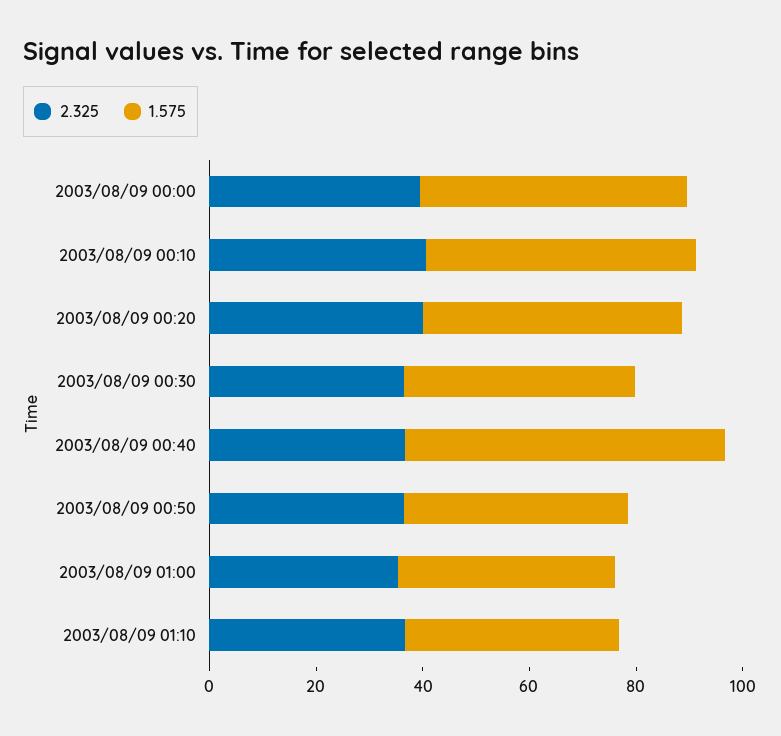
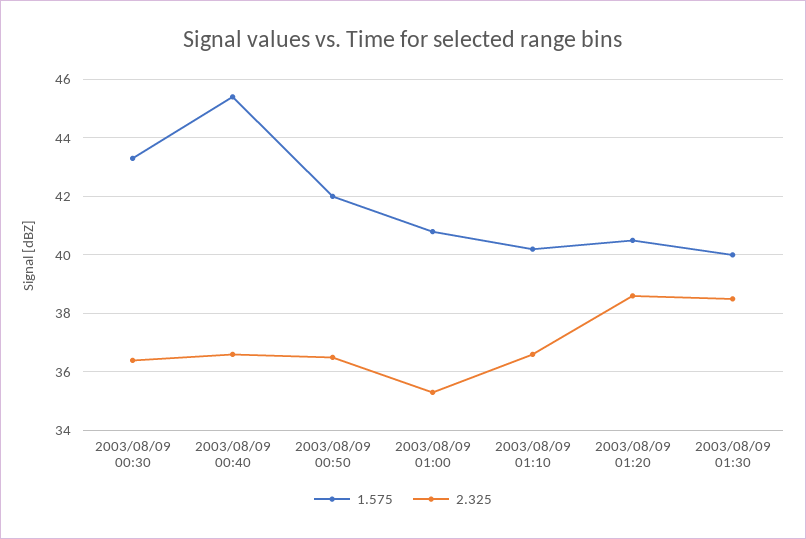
2.325, 2003/08/09 00:00: 40 -> none
1.575, 2003/08/09 00:00: 50 -> none
2.325, 2003/08/09 00:10: 40 -> none
1.575, 2003/08/09 00:10: 50 -> none
2.325, 2003/08/09 00:20: 40 -> none
1.575, 2003/08/09 00:20: 50 -> none
1.575, 2003/08/09 00:40: 60 -> 45.5
1.575, 2003/08/09 01:20: none -> 40.5
2.325, 2003/08/09 01:20: none -> 38.5
1.575, 2003/08/09 01:30: none -> 40
2.325, 2003/08/09 01:30: none -> 38.5

